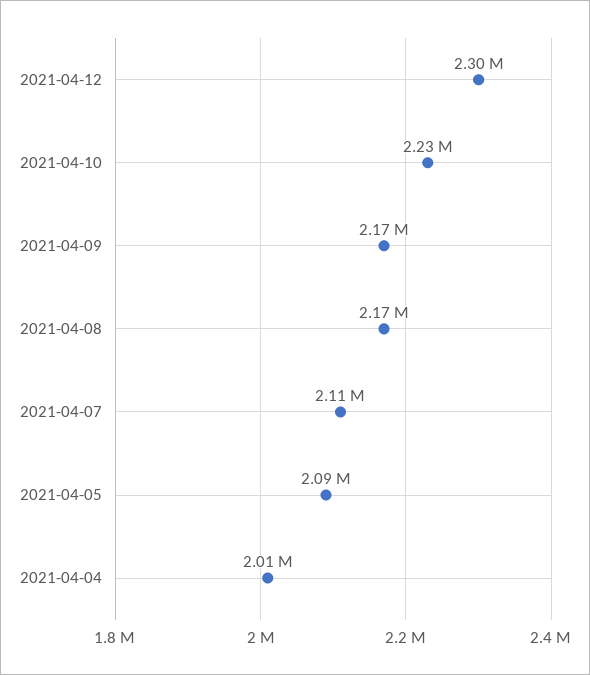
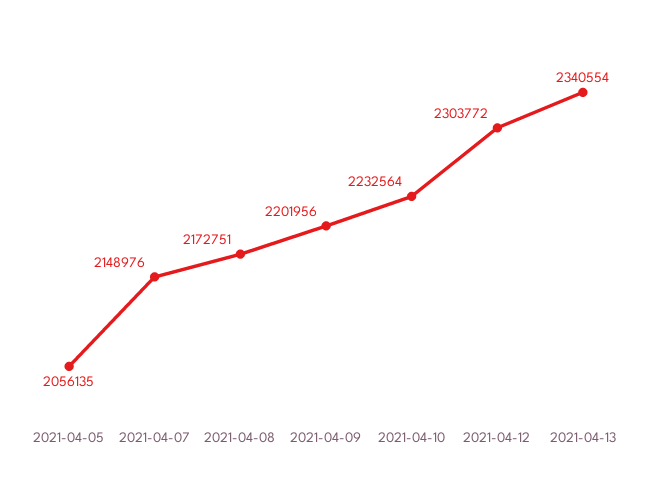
2021-04-09: 2170000 -> 2201956
2021-04-07: 2110000 -> 2148976
2021-04-05: 2090000 -> 2056135
2021-04-04: 2010000 -> none
2021-04-13: none -> 2340554

